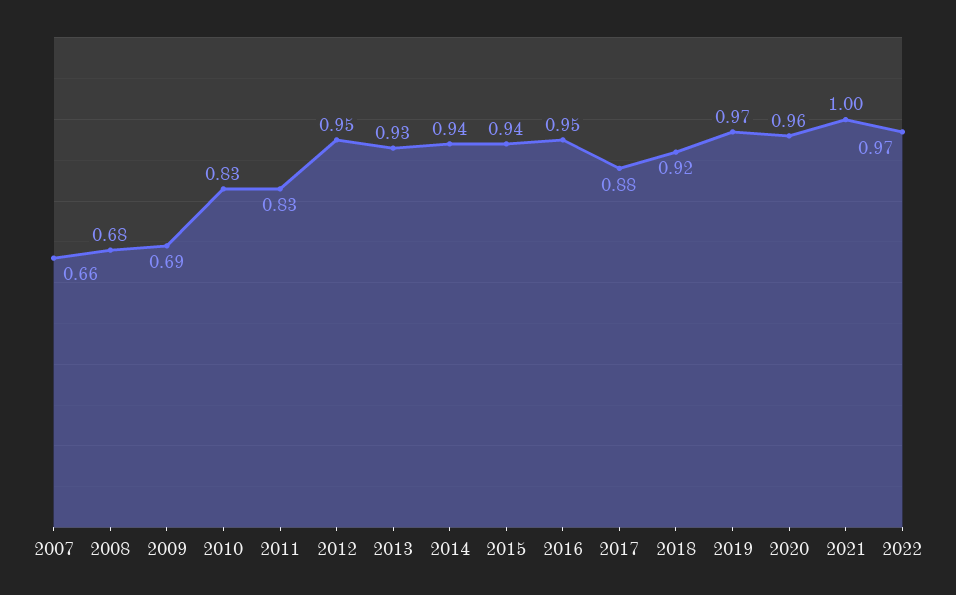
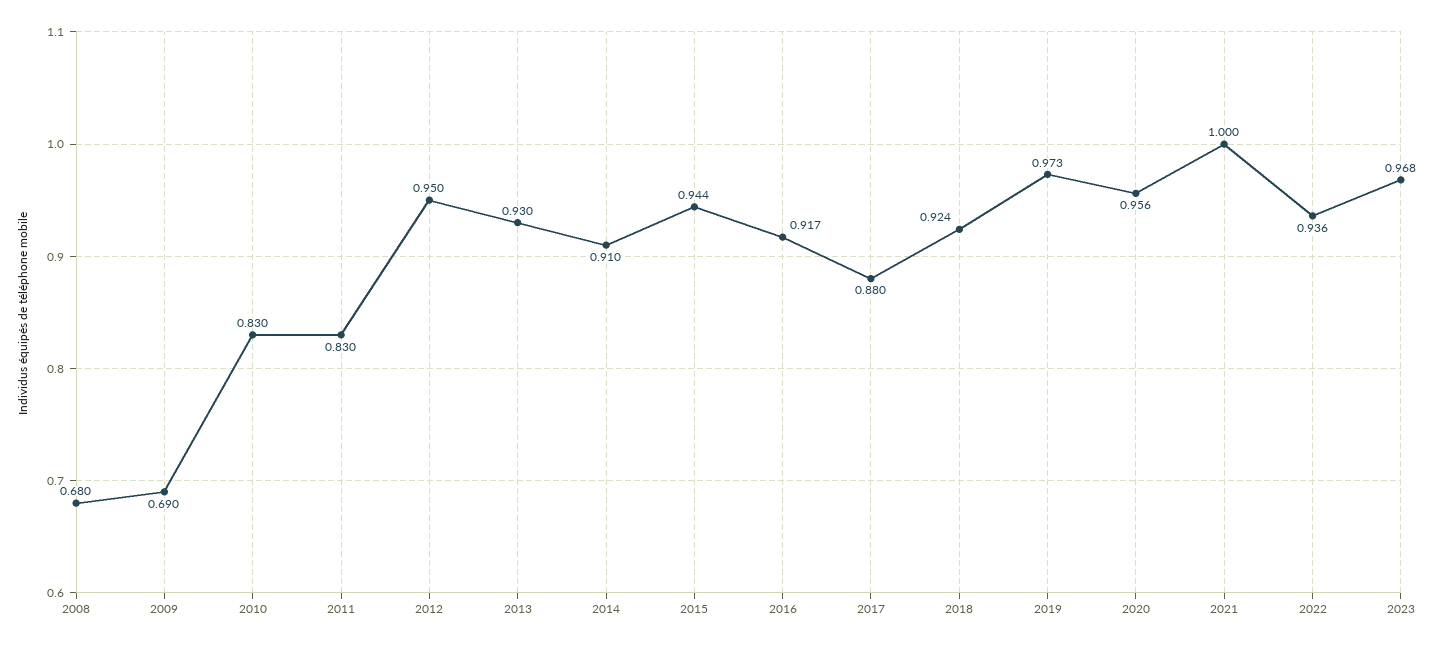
2007: 0.66 -> none
2014: 0.94 -> 0.91
2016: 0.95 -> 0.917
2022: 0.97 -> 0.936
2023: none -> 0.968

